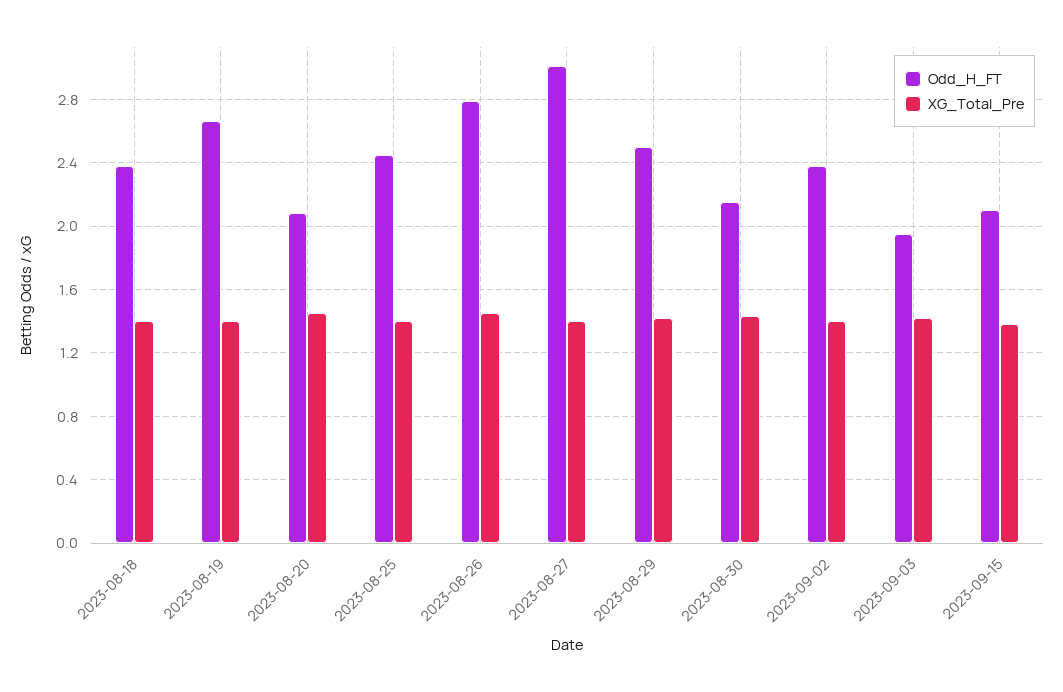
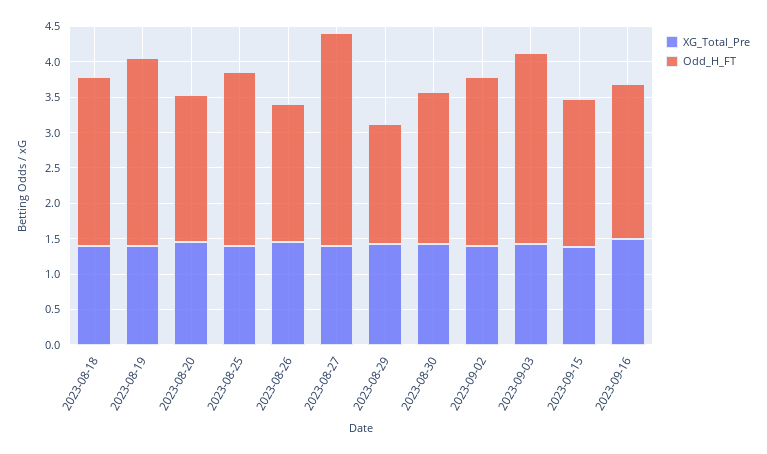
Odd_H_FT, 2023-08-26: 2.8 -> 2
Odd_H_FT, 2023-08-29: 2.5 -> 1.75
Odd_H_FT, 2023-09-03: 1.95 -> 2.75
XG_Total_Pre, 2023-09-16: none -> 1.5
Odd_H_FT, 2023-09-16: none -> 2.25

